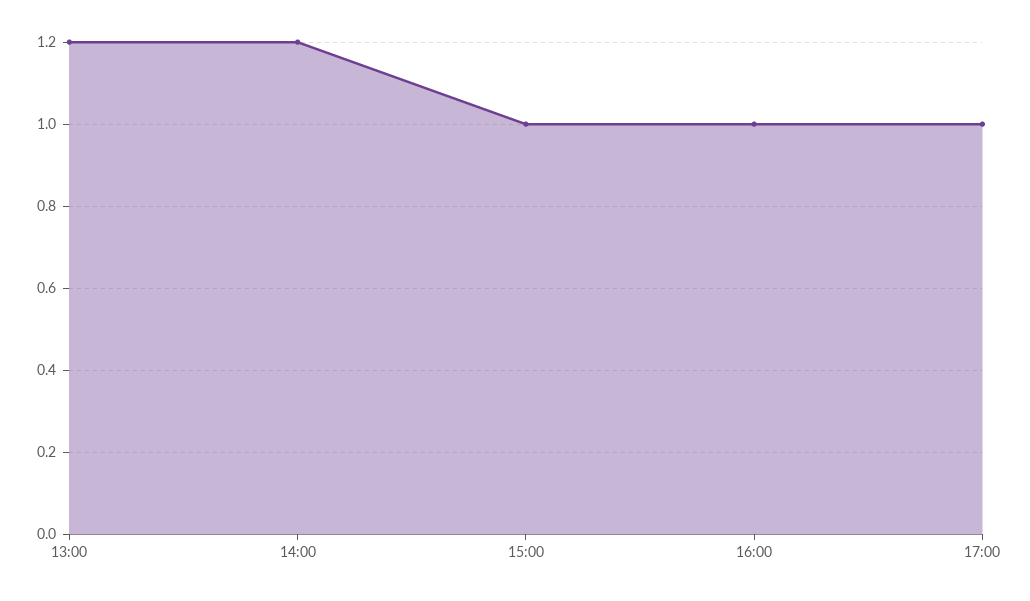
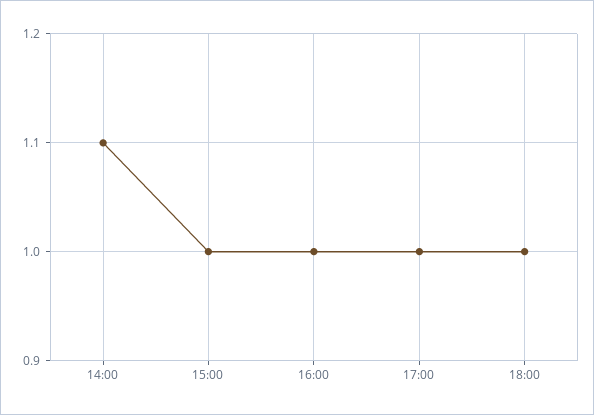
13:00: 1.2 -> none
14:00: 1.2 -> 1.1
18:00: none -> 1

